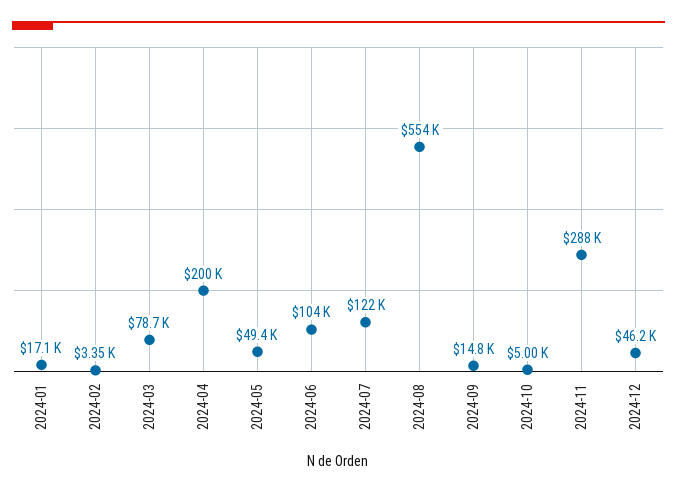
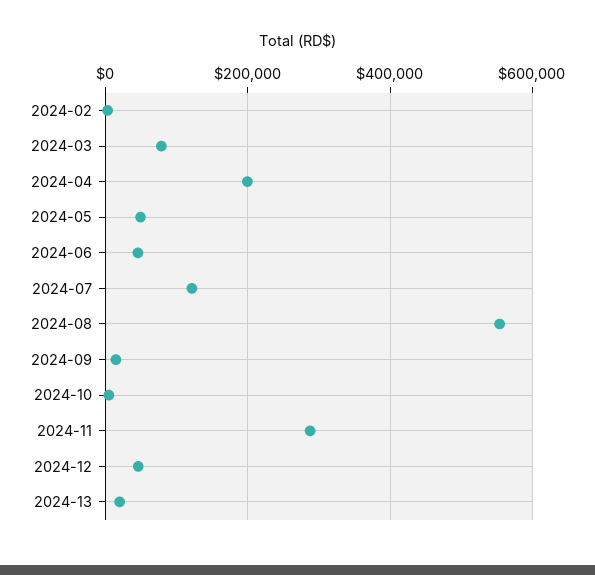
2024-01: 17100 -> none
2024-06: 104000 -> 40000
2024-13: none -> 20000

